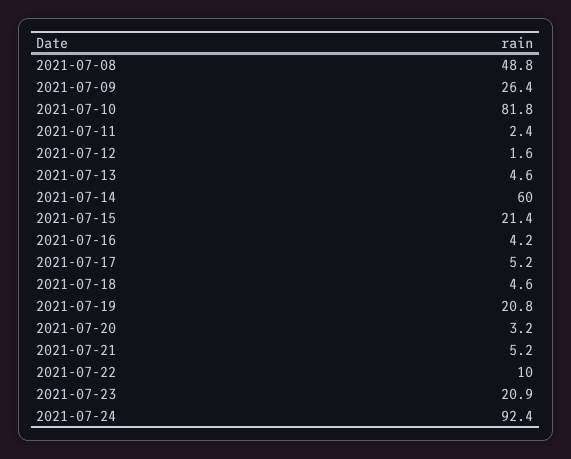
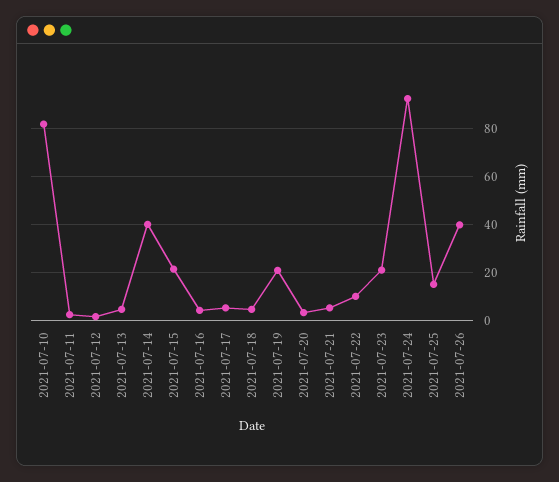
2021-07-08: 48.8 -> none
2021-07-09: 26.4 -> none
2021-07-14: 60 -> 40
2021-07-25: none -> 15
2021-07-26: none -> 40

